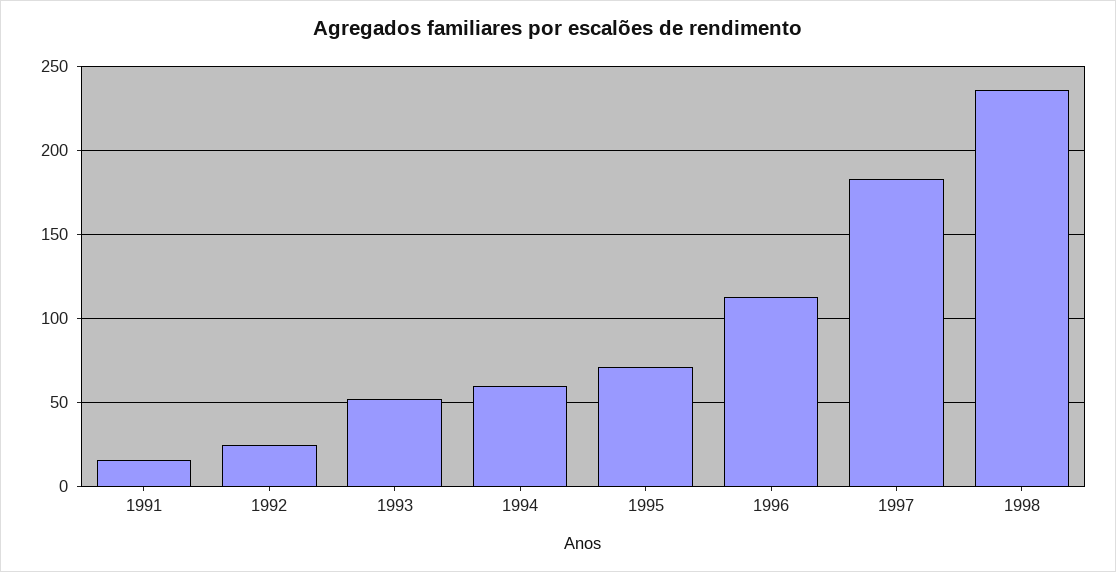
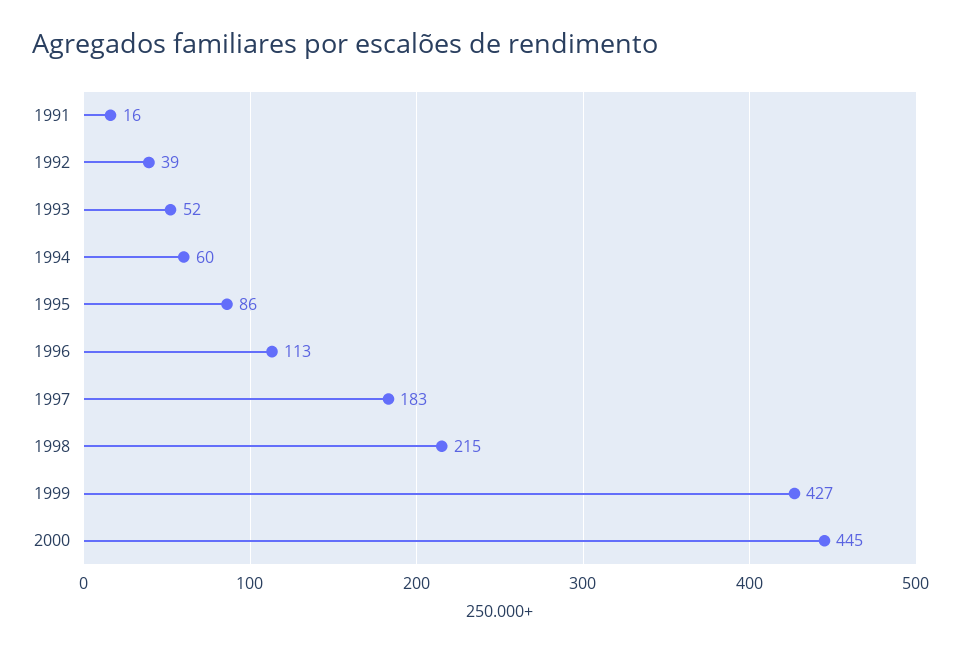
1992: 25 -> 39
1995: 70 -> 86
1998: 235 -> 215
1999: none -> 427
2000: none -> 445

